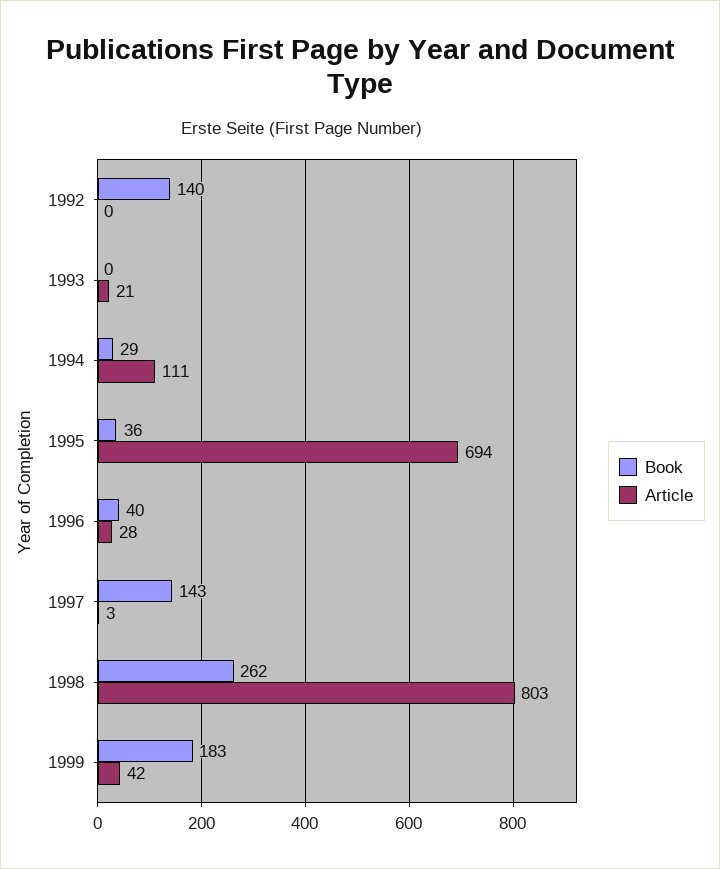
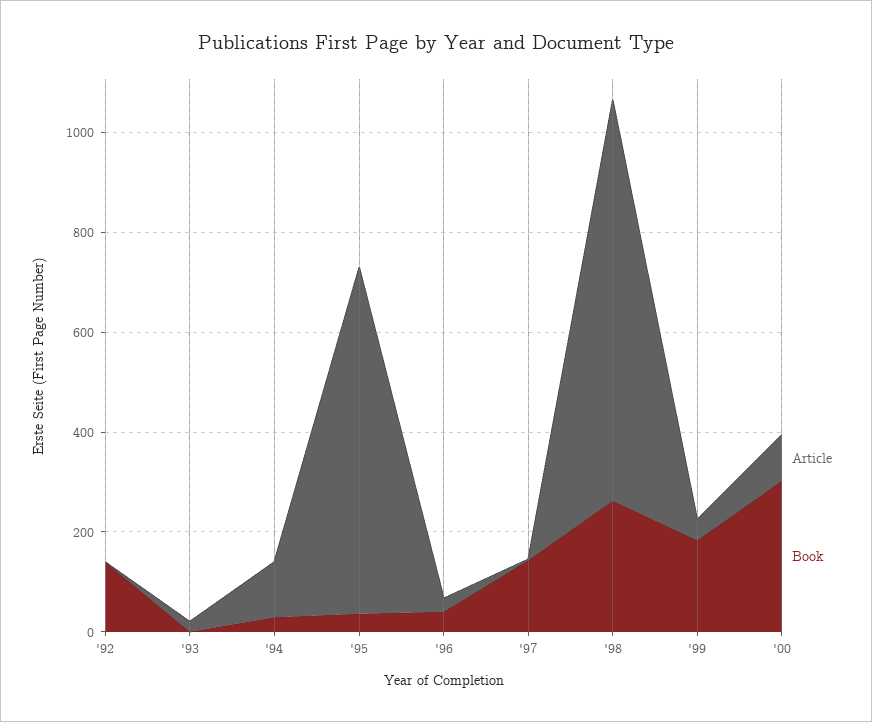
Article, '00: none -> 100
Book, '00: none -> 300

